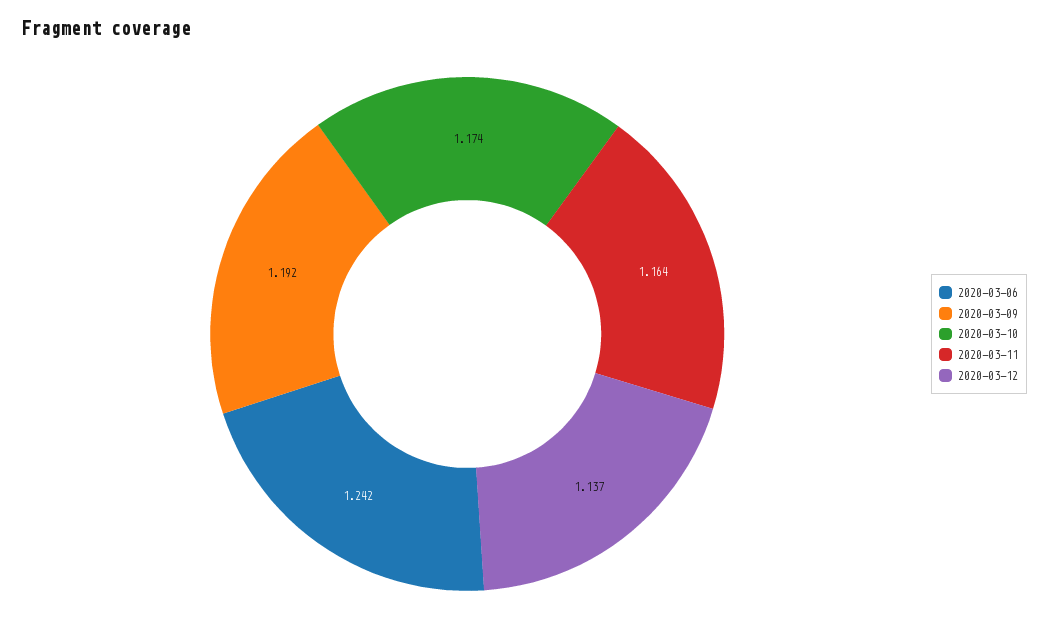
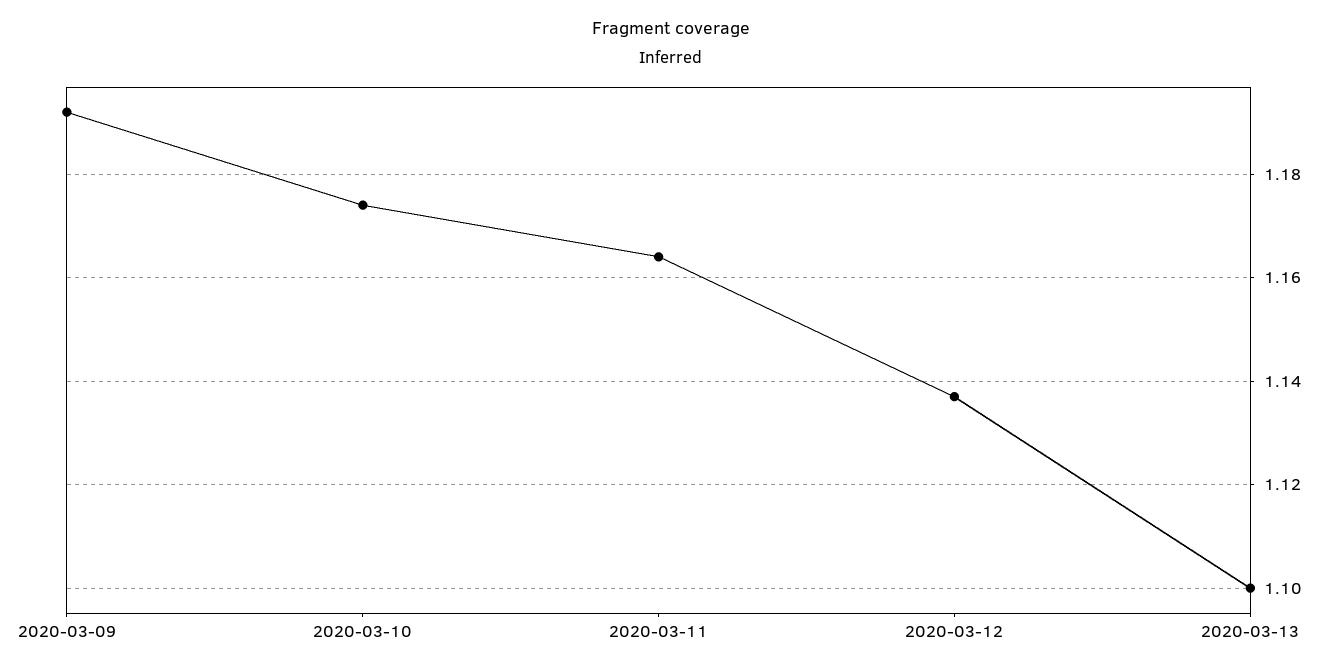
2020-03-06: 1.242 -> none
2020-03-13: none -> 1.1

